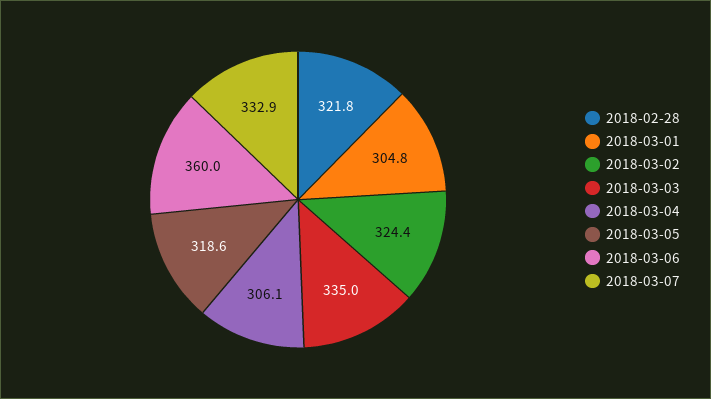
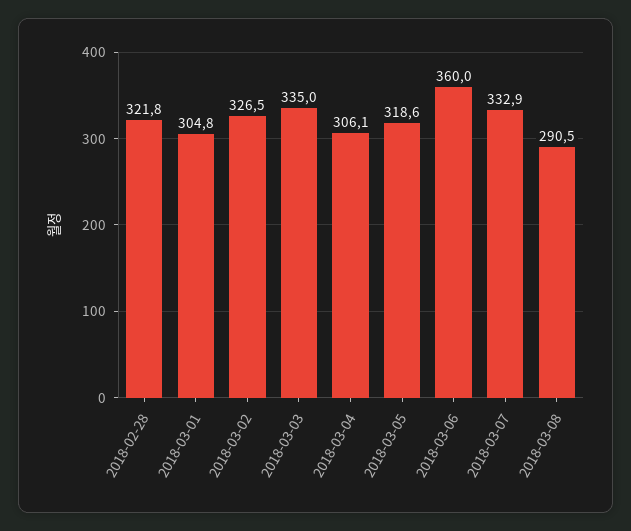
2018-03-02: 324.4 -> 326.5
2018-03-08: none -> 290.5

